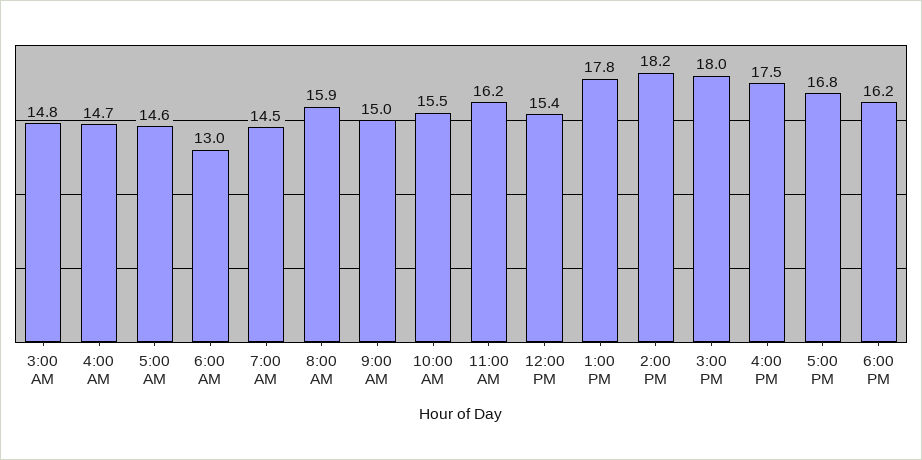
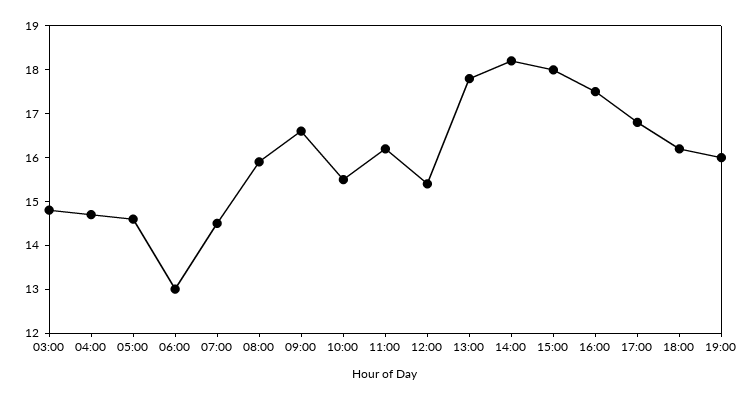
9:00 AM: 15 -> 16.5
19:00: none -> 16

